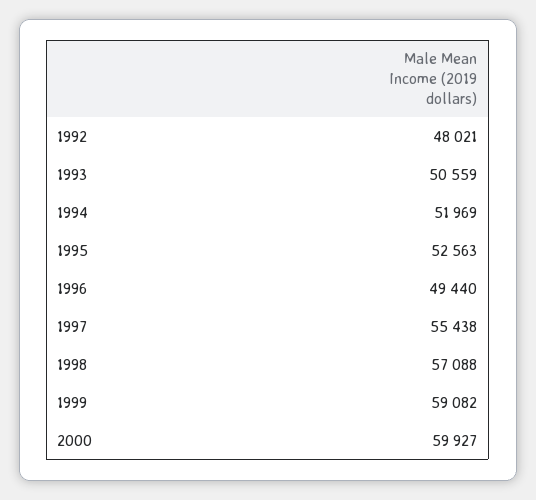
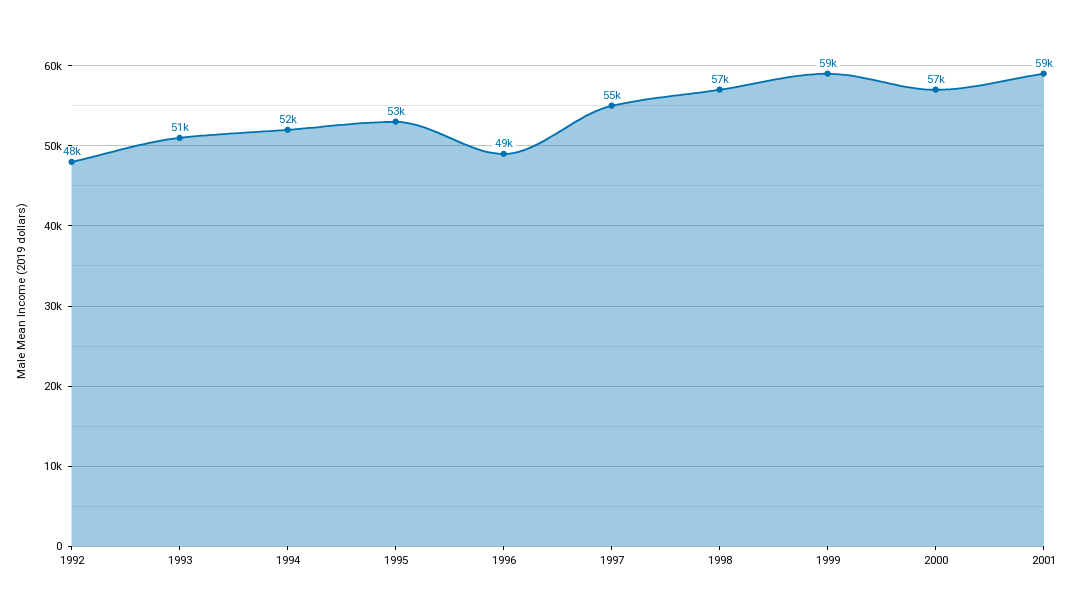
2000: 59927 -> 57000
2001: none -> 59000

